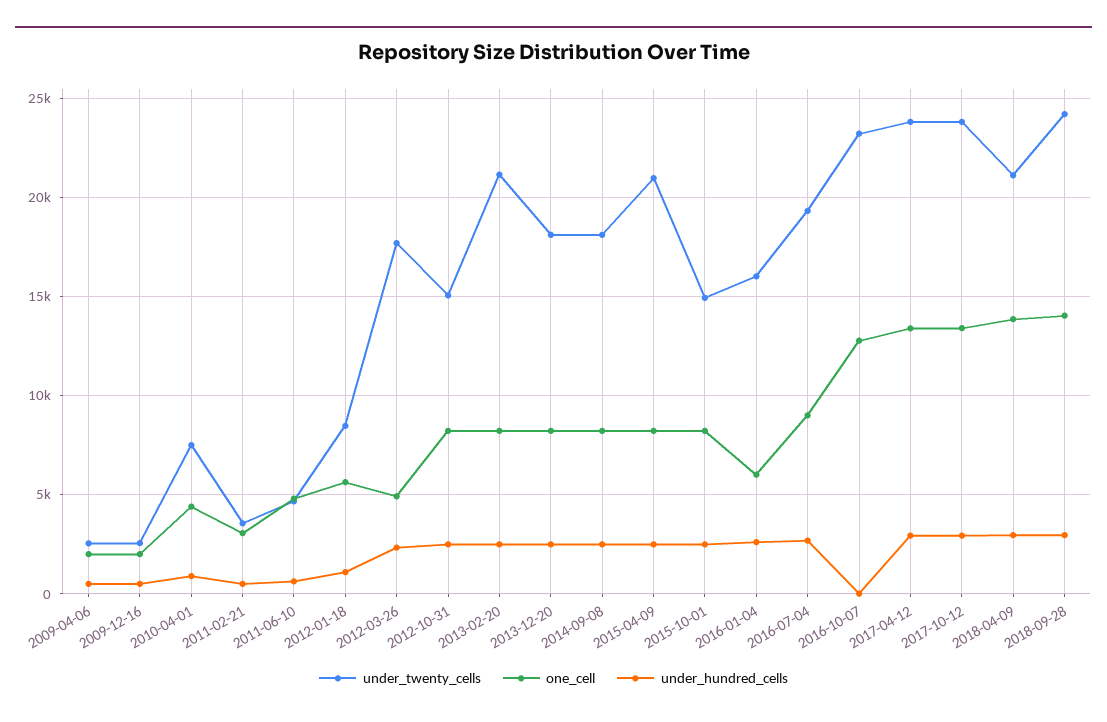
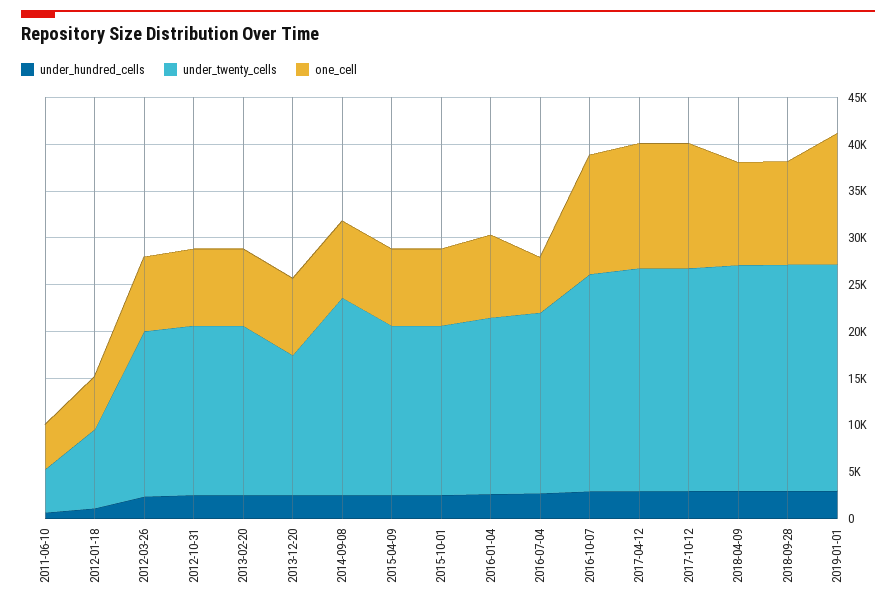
under_twenty_cells, 2009-04-06: 2500 -> none
one_cell, 2009-04-06: 2000 -> none
under_hundred_cells, 2009-04-06: 500 -> none
under_twenty_cells, 2009-12-16: 2500 -> none
one_cell, 2009-12-16: 2000 -> none
under_hundred_cells, 2009-12-16: 500 -> none
under_twenty_cells, 2010-04-01: 7500 -> none
one_cell, 2010-04-01: 4500 -> none
under_hundred_cells, 2010-04-01: 1000 -> none
under_twenty_cells, 2011-02-21: 3500 -> none
one_cell, 2011-02-21: 3000 -> none
under_hundred_cells, 2011-02-21: 500 -> none
one_cell, 2012-03-26: 5000 -> 8000
under_twenty_cells, 2012-10-31: 15000 -> 18000
under_twenty_cells, 2013-02-20: 21000 -> 18000
under_twenty_cells, 2013-12-20: 18000 -> 15000
under_twenty_cells, 2014-09-08: 18000 -> 21000
under_twenty_cells, 2015-04-09: 21000 -> 18000
under_twenty_cells, 2015-10-01: 15000 -> 18000
under_twenty_cells, 2016-01-04: 16000 -> 19000
one_cell, 2016-01-04: 6000 -> 9000
one_cell, 2016-07-04: 9000 -> 6000
under_hundred_cells, 2016-10-07: 0 -> 3000
under_twenty_cells, 2018-04-09: 21000 -> 24000
one_cell, 2018-04-09: 14000 -> 11000
one_cell, 2018-09-28: 14000 -> 11000
under_hundred_cells, 2019-01-01: none -> 3000
under_twenty_cells, 2019-01-01: none -> 24000
one_cell, 2019-01-01: none -> 14000

